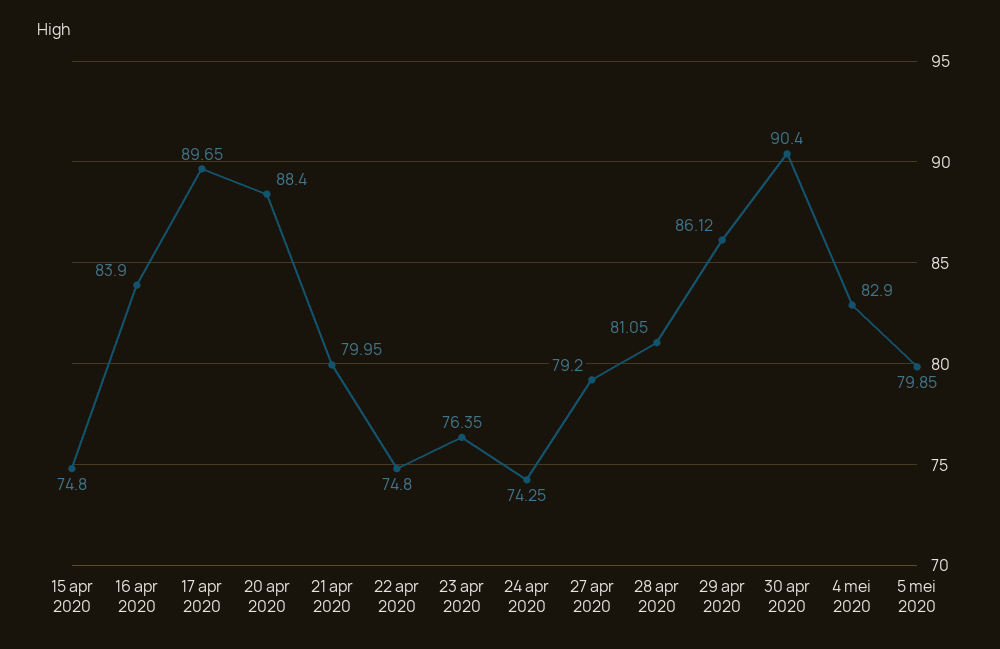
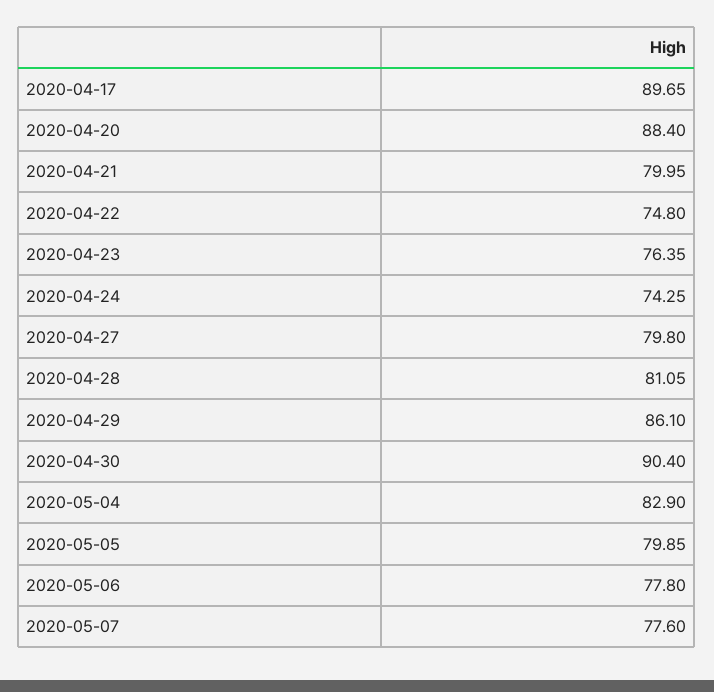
15 apr 2020: 74.8 -> none
16 apr 2020: 83.9 -> none
27 apr 2020: 79.2 -> 79.8
29 apr 2020: 86.12 -> 86.1
2020-05-06: none -> 77.8
2020-05-07: none -> 77.6

